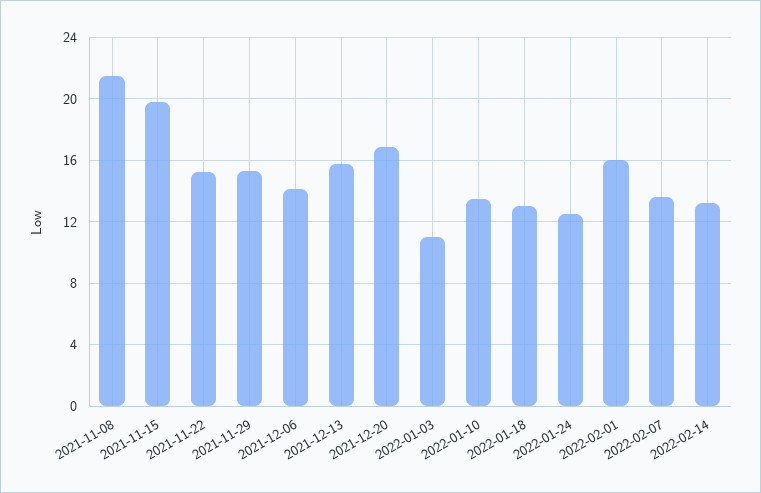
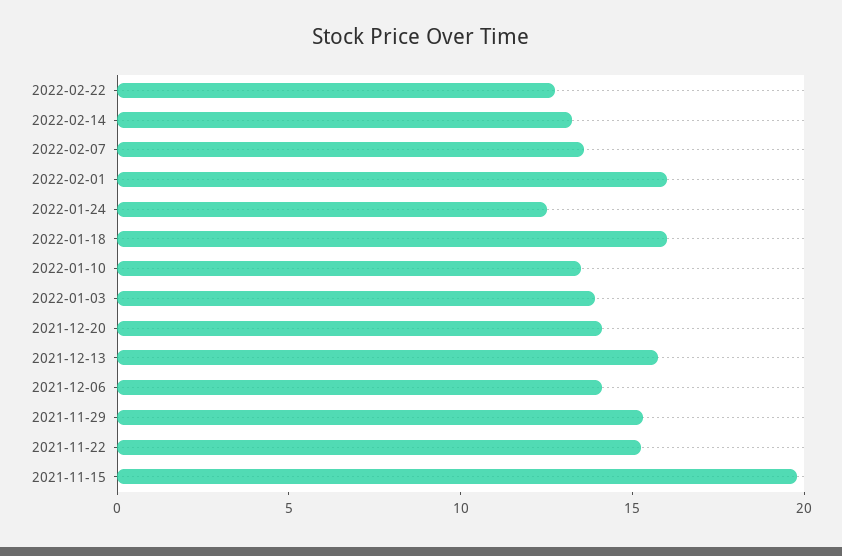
2021-11-08: 21.5 -> none
2021-12-20: 17 -> 14
2022-01-03: 11 -> 14
2022-01-18: 13 -> 16
2022-02-22: none -> 13

